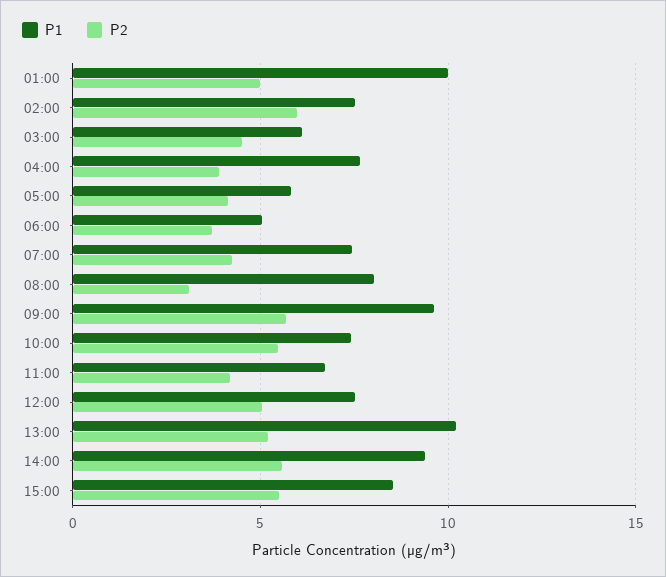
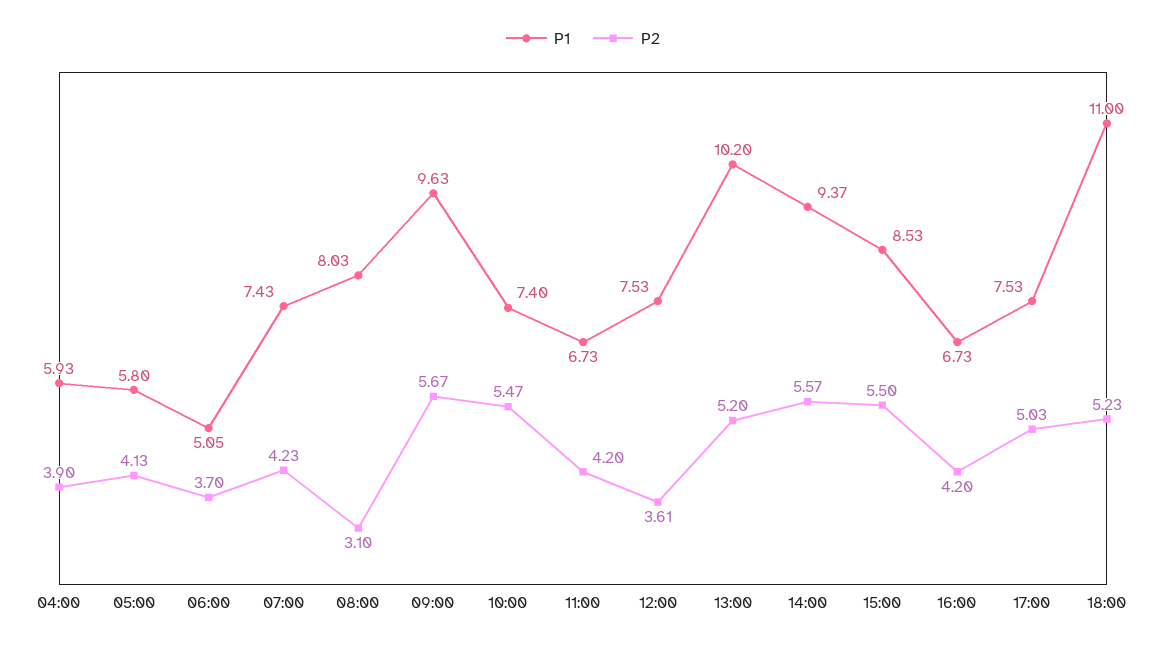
P1, 01:00: 10 -> none
P2, 01:00: 5 -> none
P1, 02:00: 7.5 -> none
P2, 02:00: 6 -> none
P1, 03:00: 6 -> none
P2, 03:00: 4.5 -> none
P1, 04:00: 7.5 -> 5.93
P2, 12:00: 5 -> 3.61
P1, 16:00: none -> 6.73
P2, 16:00: none -> 4.2
P1, 17:00: none -> 7.53
P2, 17:00: none -> 5.03
P1, 18:00: none -> 11
P2, 18:00: none -> 5.23

